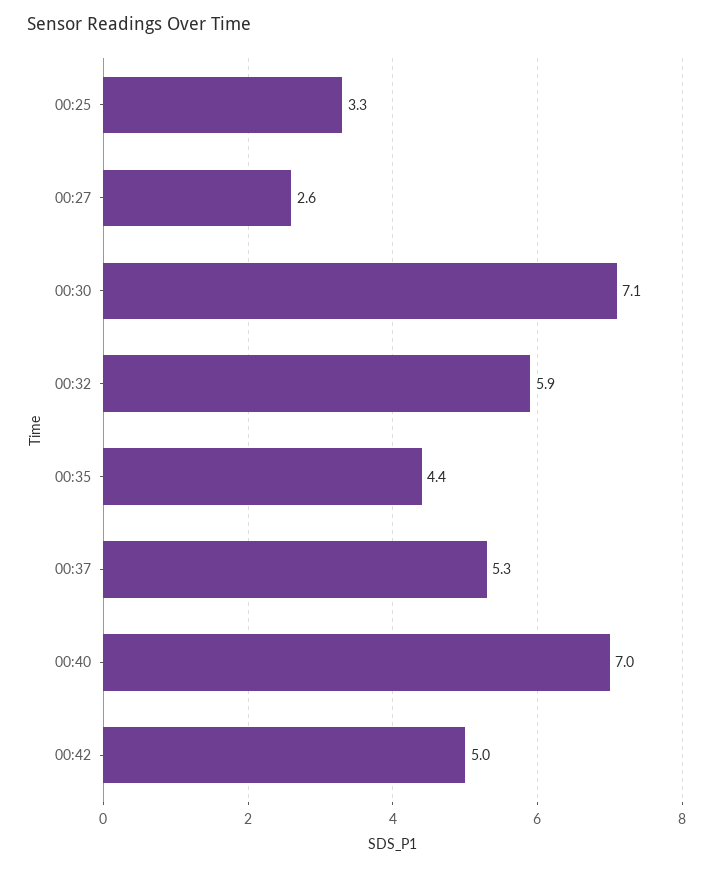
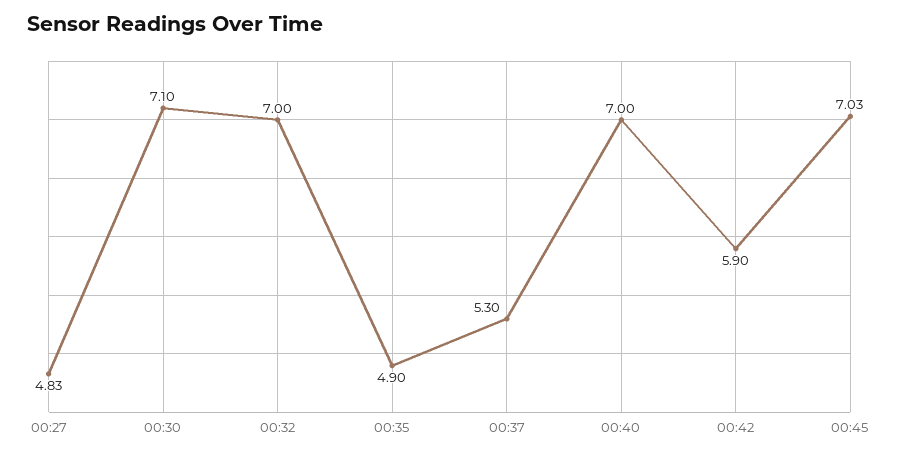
00:25: 3.3 -> none
00:27: 2.6 -> 4.83
00:32: 5.9 -> 7
00:35: 4.4 -> 4.9
00:42: 5 -> 5.9
00:45: none -> 7.03

